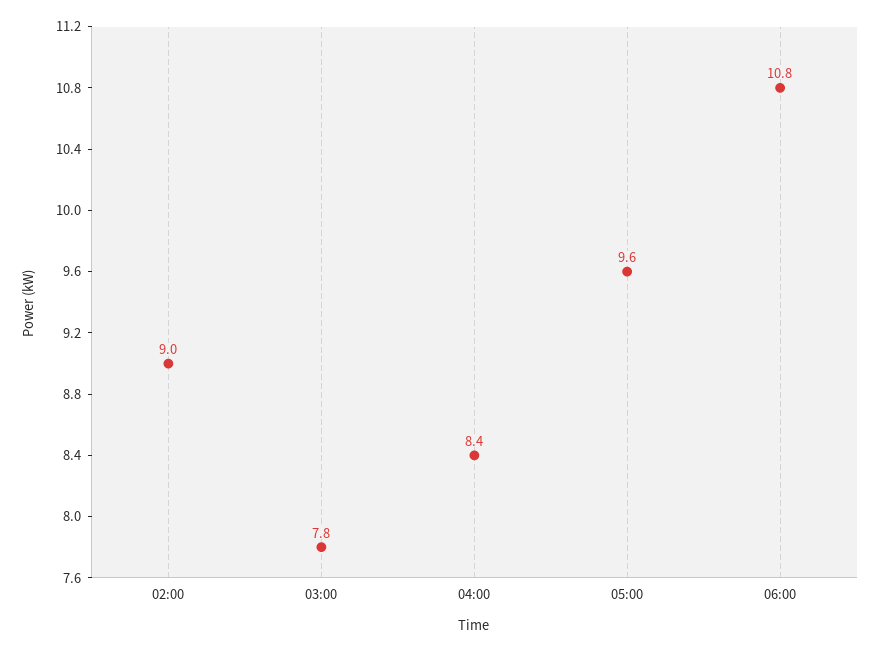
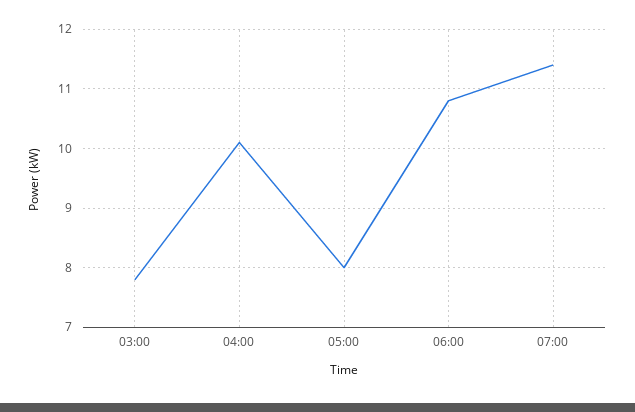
02:00: 9 -> none
04:00: 8.4 -> 10
05:00: 9.6 -> 8
07:00: none -> 11.5

